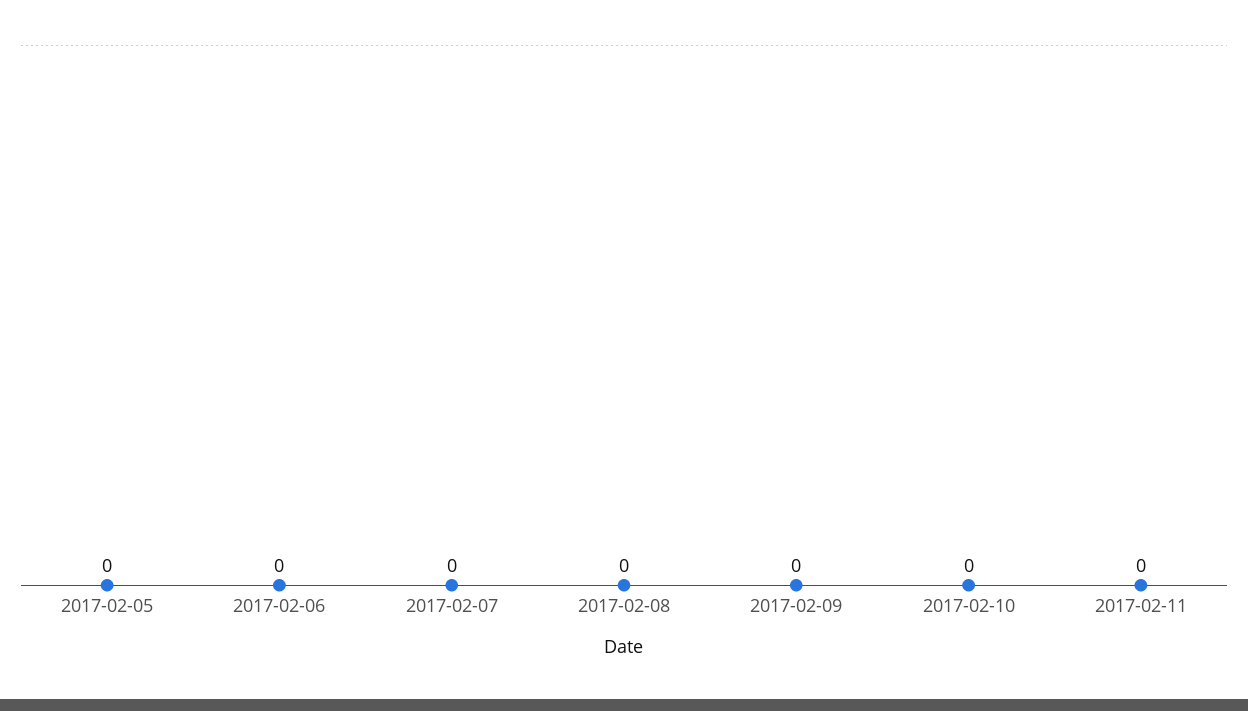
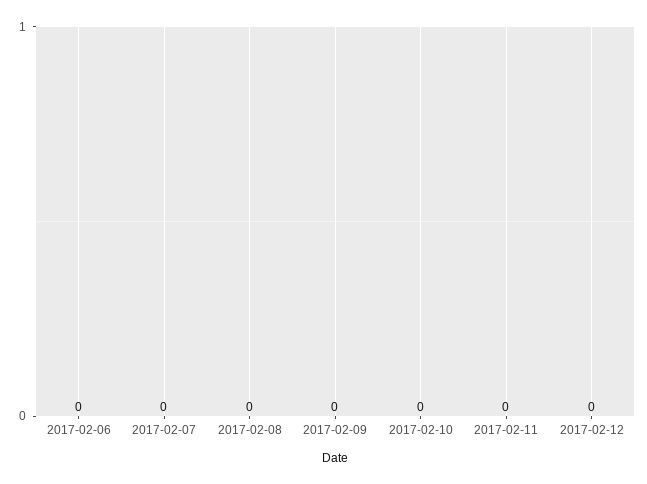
2017-02-05: 0 -> none
2017-02-12: none -> 0

